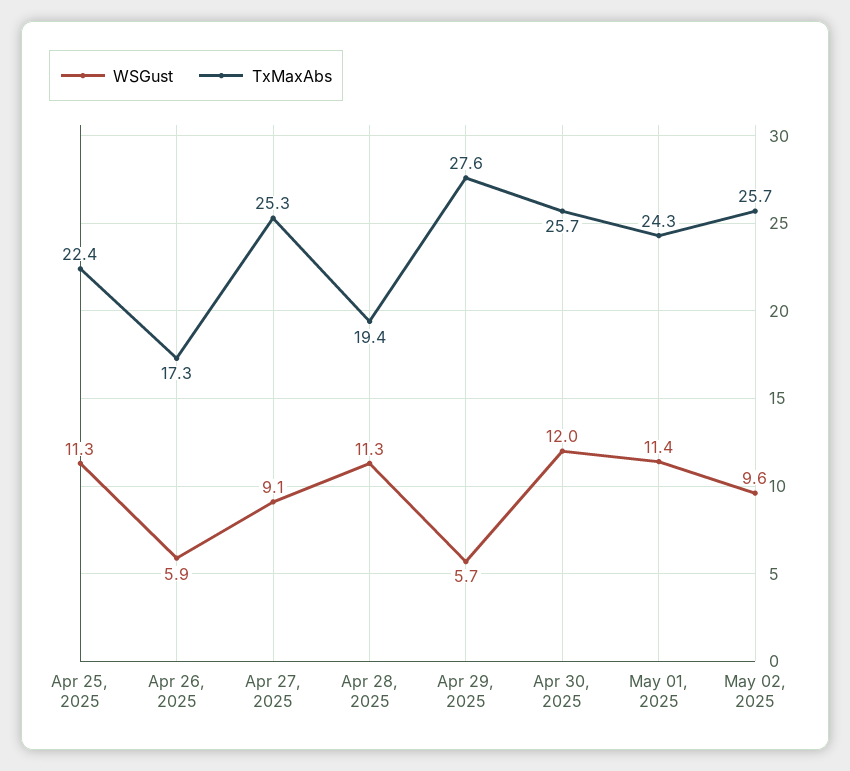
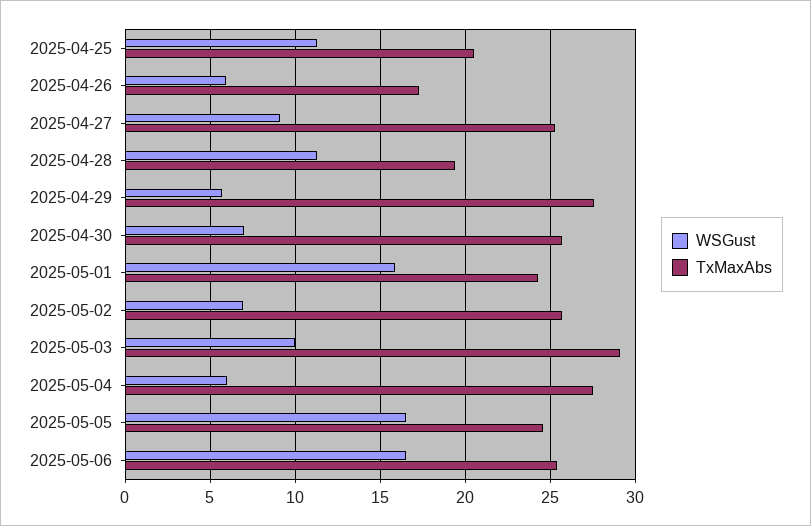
TxMaxAbs, Apr 25, 2025: 22.4 -> 20.5
WSGust, Apr 30, 2025: 12 -> 7
WSGust, May 01, 2025: 11.4 -> 16
WSGust, May 02, 2025: 9.6 -> 7
WSGust, 2025-05-03: none -> 10
TxMaxAbs, 2025-05-03: none -> 29
WSGust, 2025-05-04: none -> 6
TxMaxAbs, 2025-05-04: none -> 27.5
WSGust, 2025-05-05: none -> 16.5
TxMaxAbs, 2025-05-05: none -> 24.5
WSGust, 2025-05-06: none -> 16.5
TxMaxAbs, 2025-05-06: none -> 25.5

